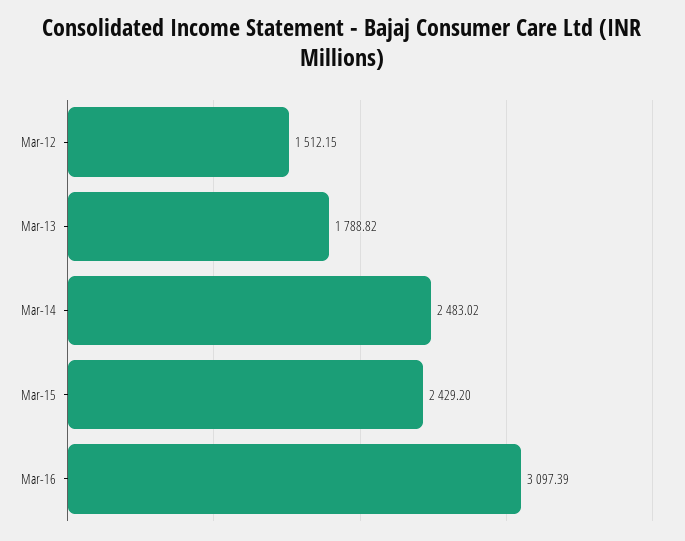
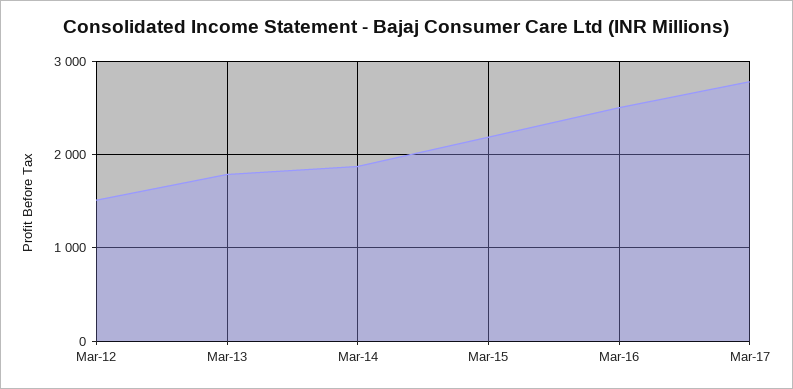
Mar-14: 2483.02 -> 1900
Mar-15: 2429.2 -> 2200
Mar-16: 3097.39 -> 2500
Mar-17: none -> 2800

